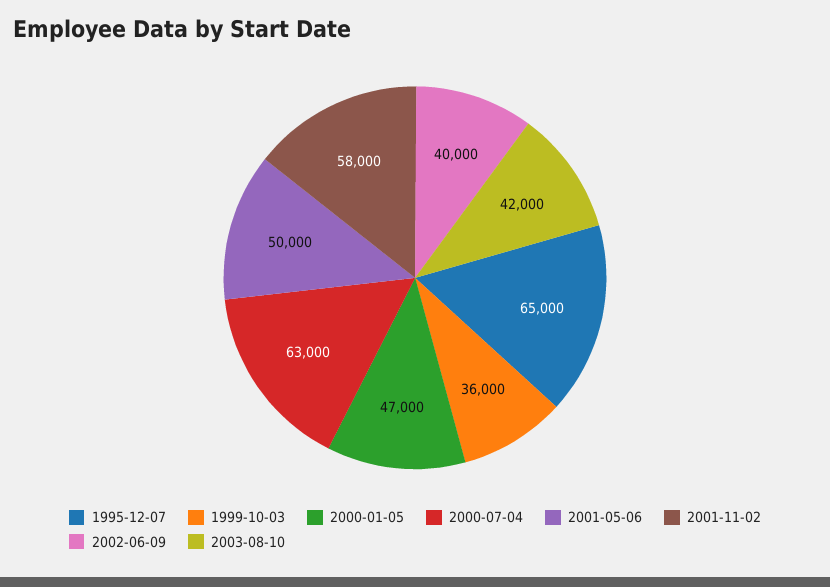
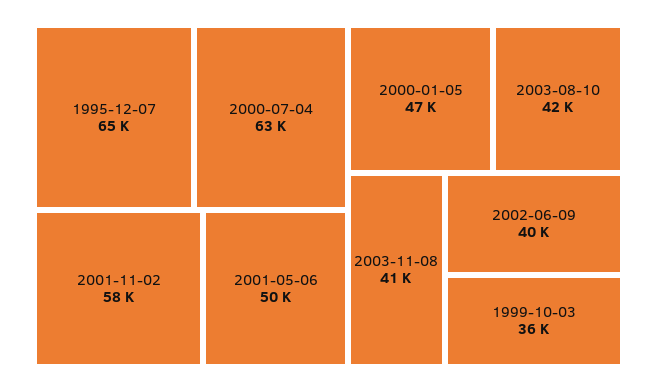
2003-11-08: none -> 41000

